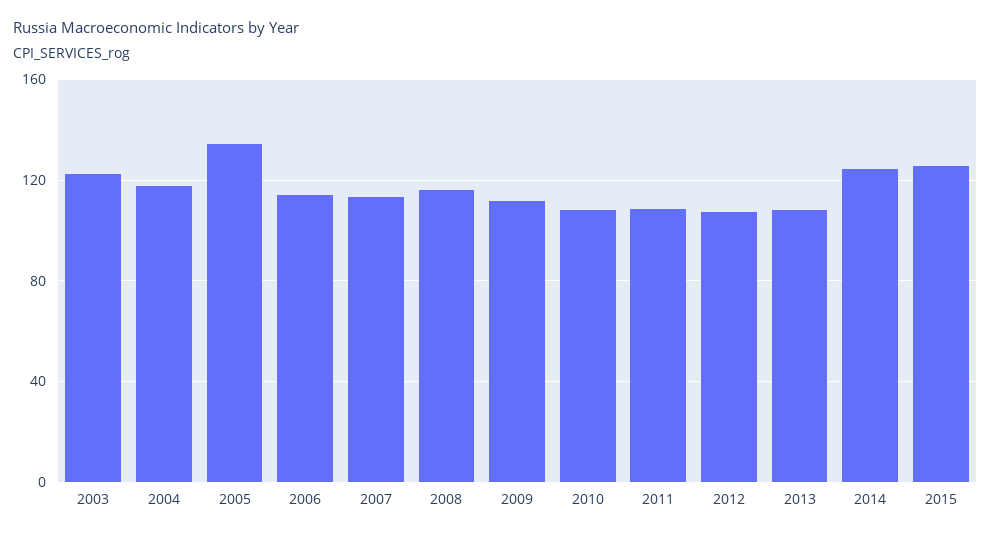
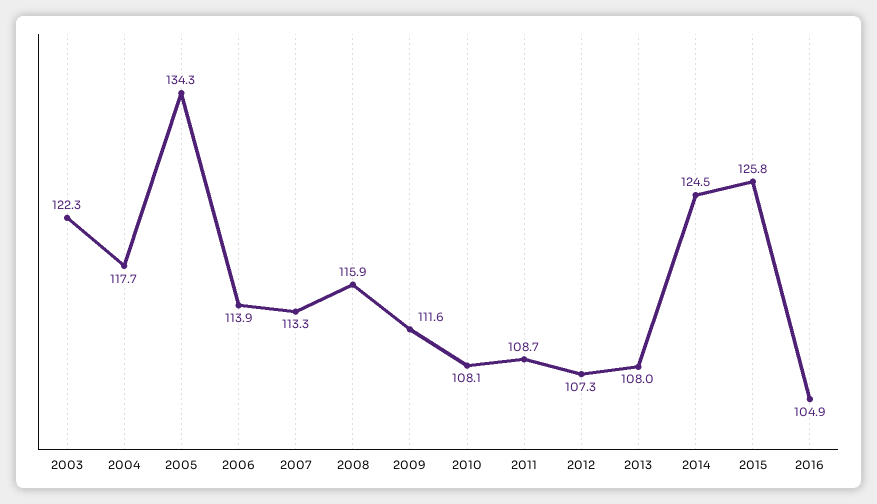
2016: none -> 104.9

